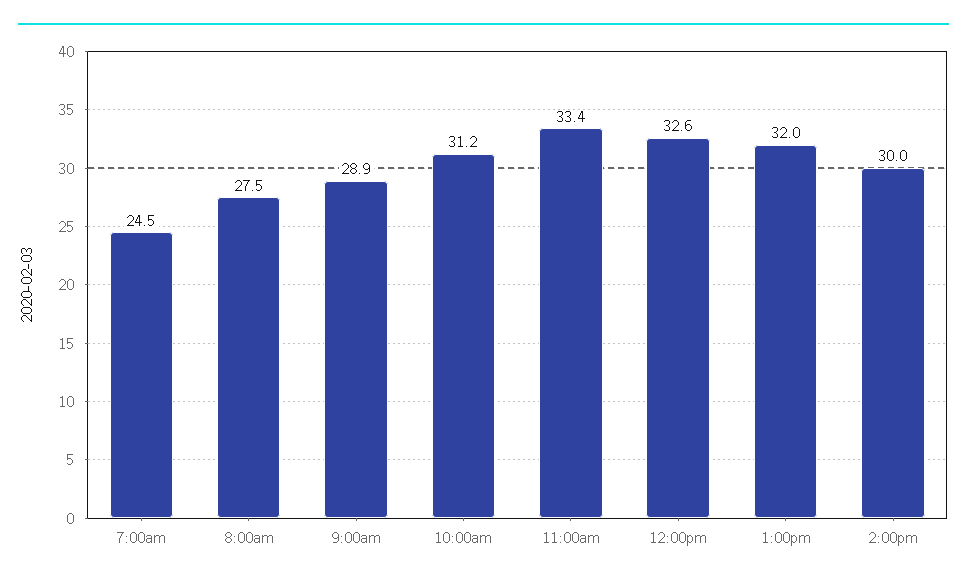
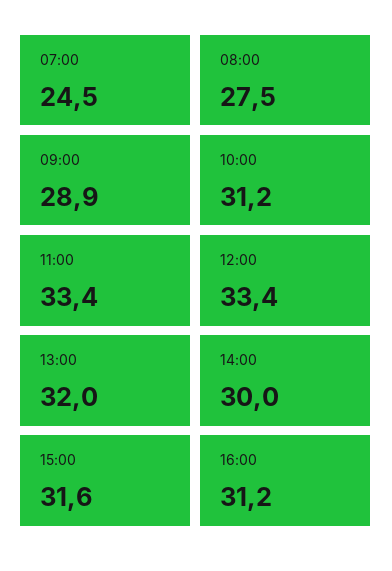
12:00pm: 32.6 -> 33.4
15:00: none -> 31.6
16:00: none -> 31.2

